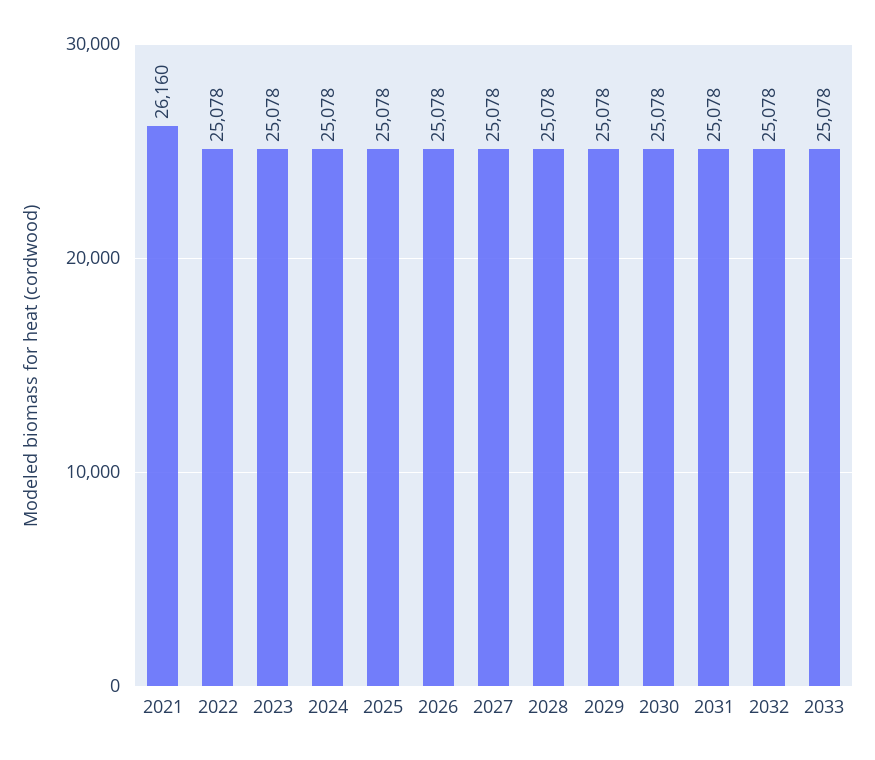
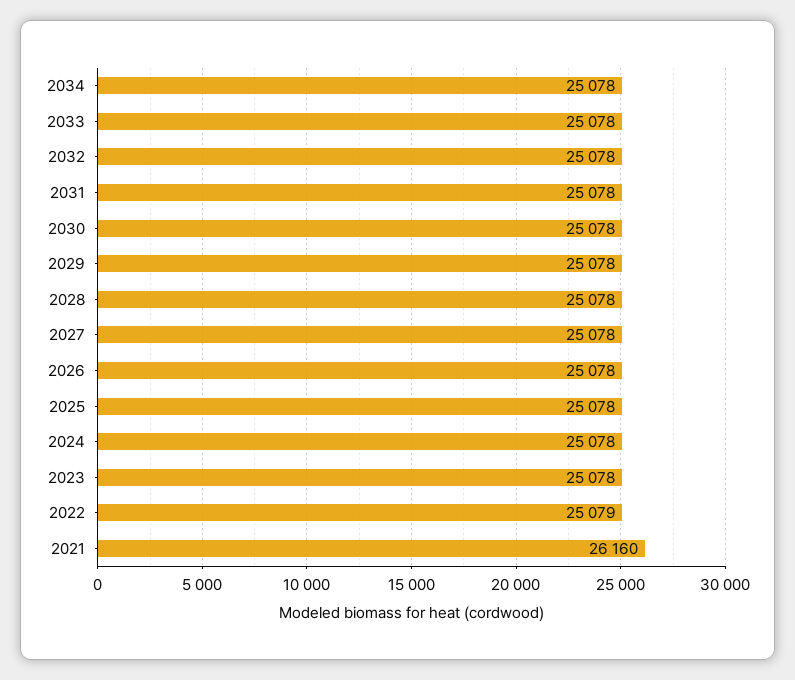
2022: 25078 -> 25079
2034: none -> 25078

